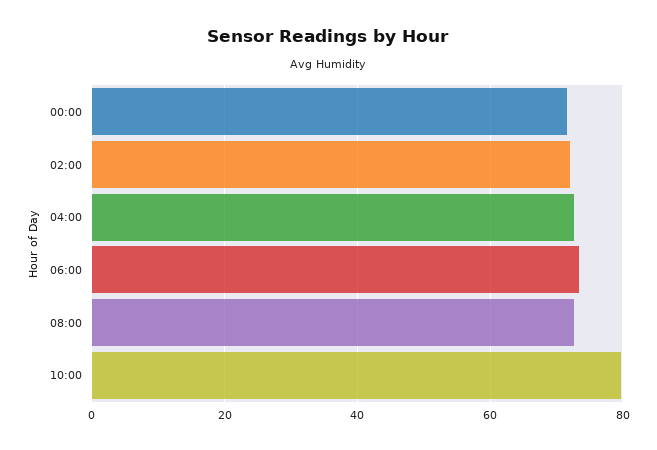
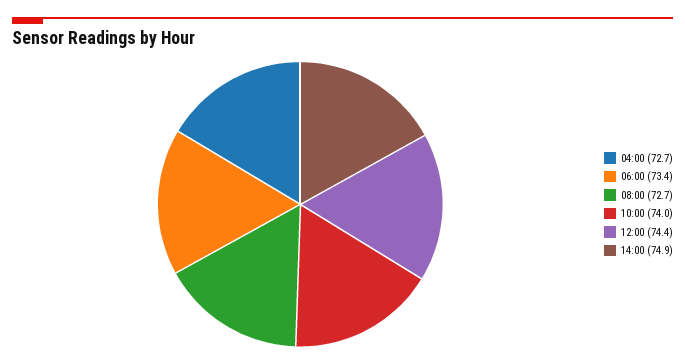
00:00: 72 -> none
02:00: 72 -> none
10:00: 80 -> 74
12:00: none -> 74.4
14:00: none -> 74.9

